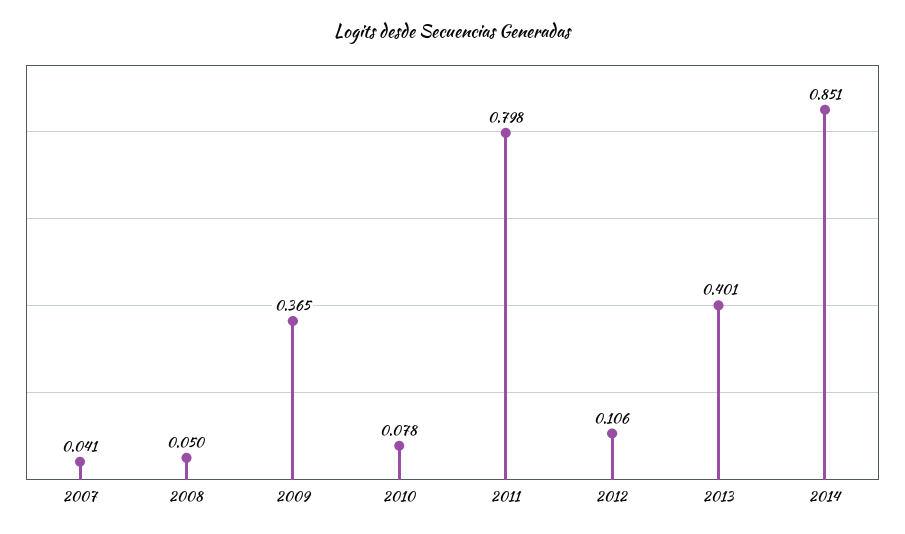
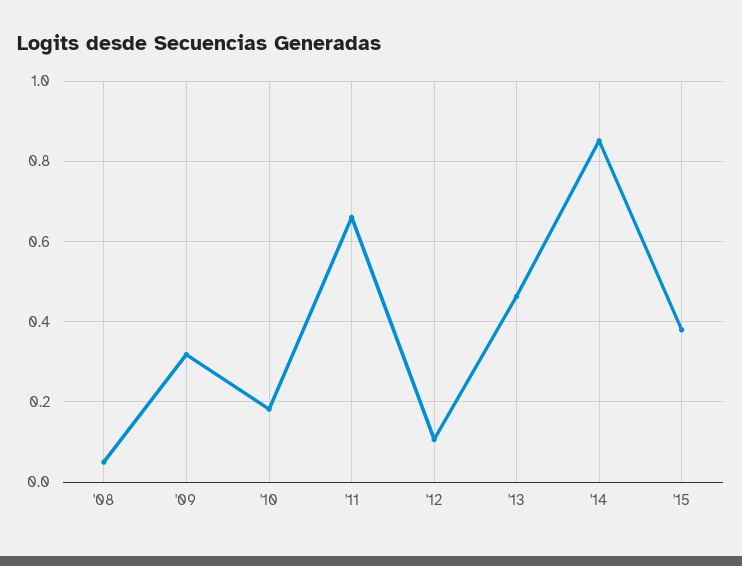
2007: 0.041 -> none
2009: 0.365 -> 0.32
2010: 0.078 -> 0.18
2011: 0.798 -> 0.66
2013: 0.401 -> 0.46
'15: none -> 0.38

